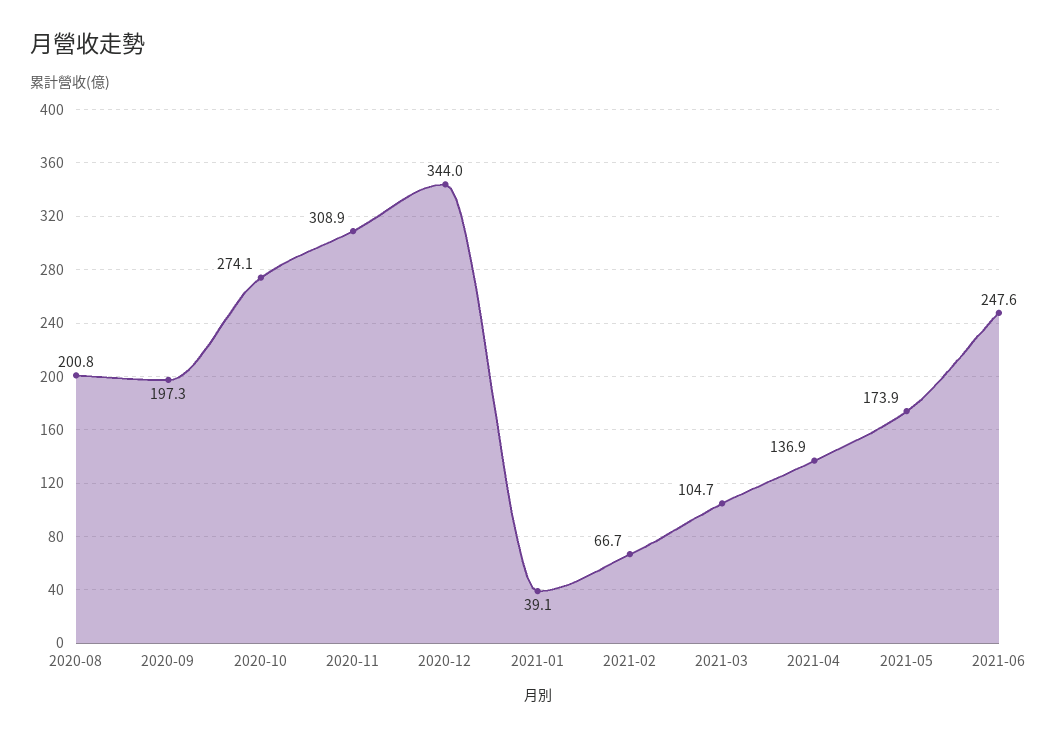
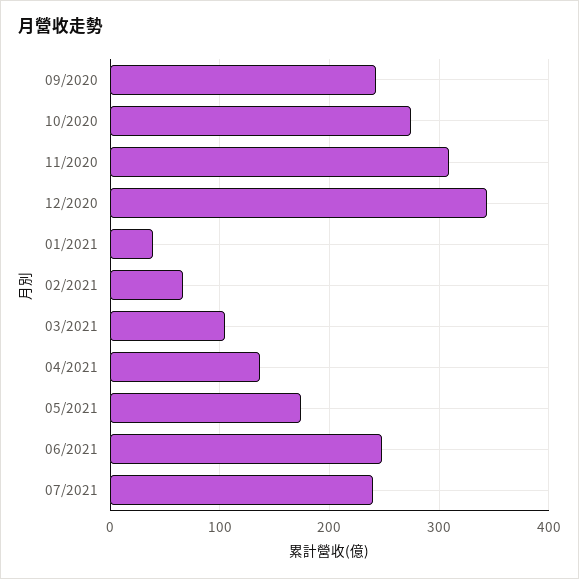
2020-08: 200.8 -> none
2020-09: 197.3 -> 240
07/2021: none -> 240

